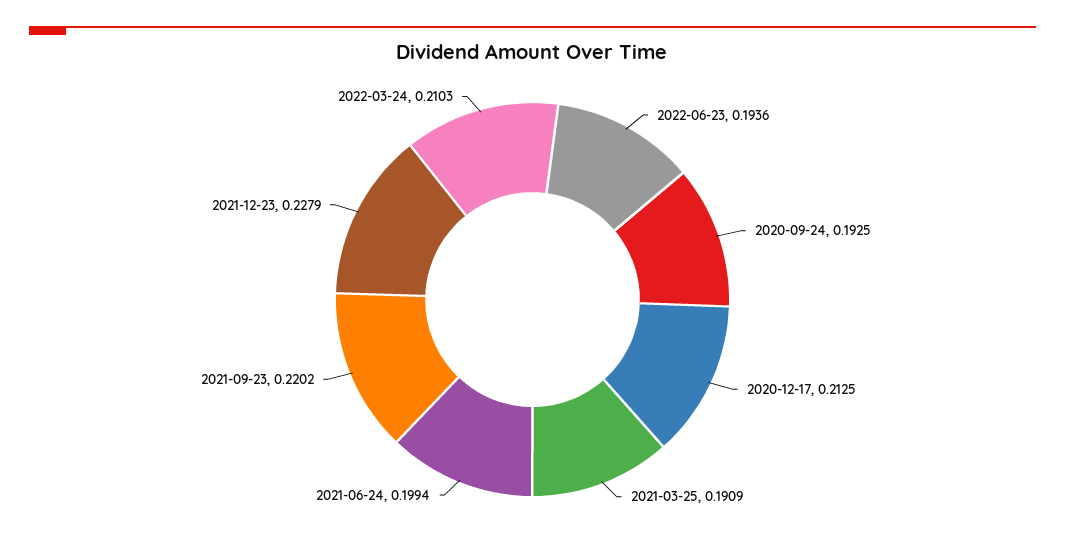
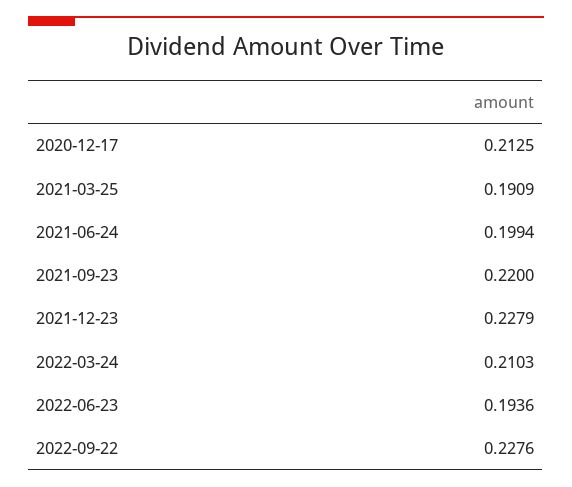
2020-09-24: 0.1925 -> none
2021-09-23: 0.2202 -> 0.22
2022-09-22: none -> 0.2276

